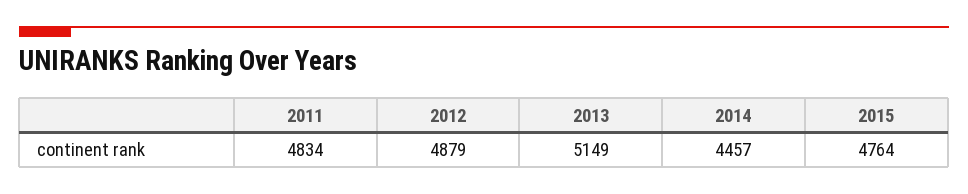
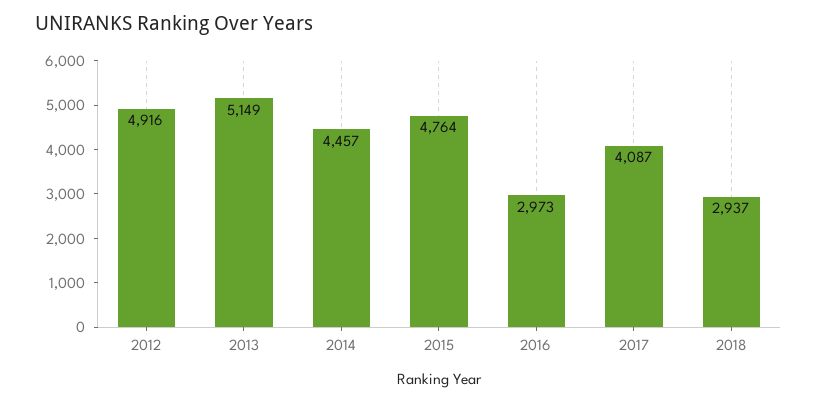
2011: 4834 -> none
2012: 4879 -> 4916
2016: none -> 2973
2017: none -> 4087
2018: none -> 2937

